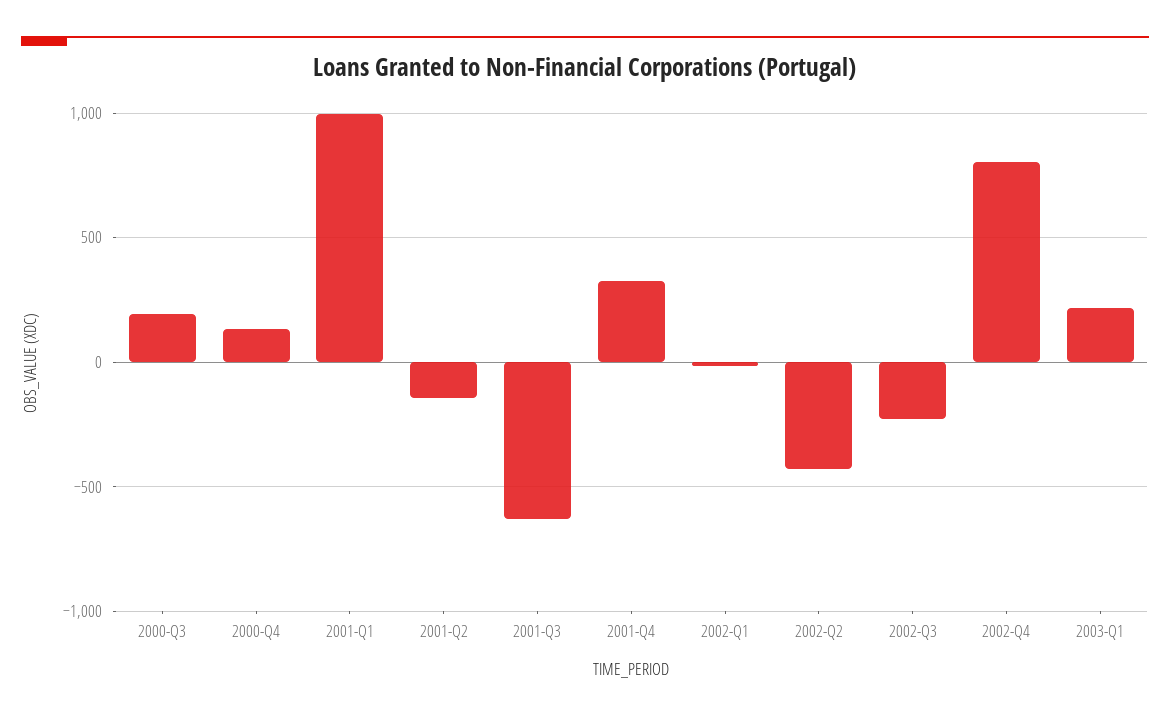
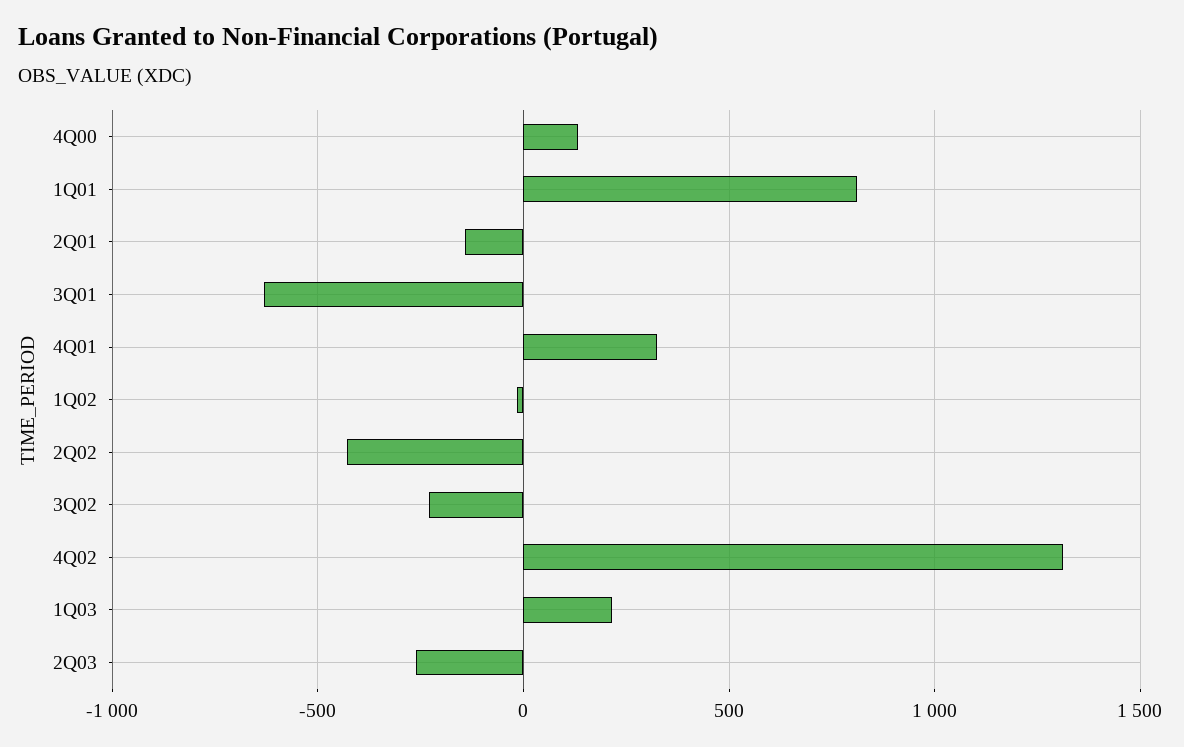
2000-Q3: 200 -> none
2001-Q1: 1000 -> 800
2002-Q4: 800 -> 1300
2Q03: none -> -250

